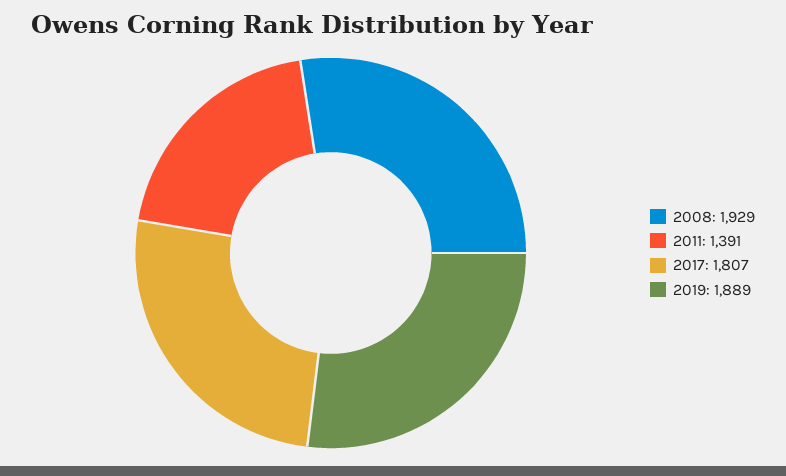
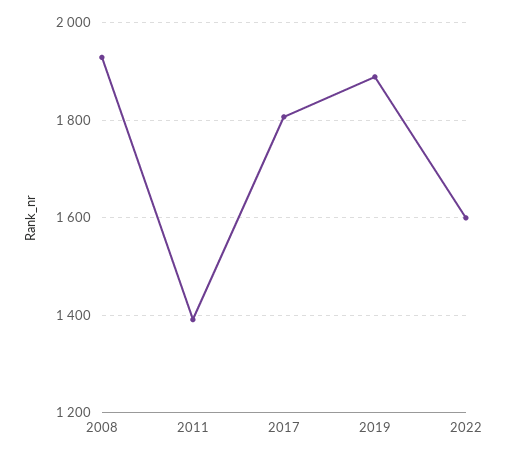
2022: none -> 1600

